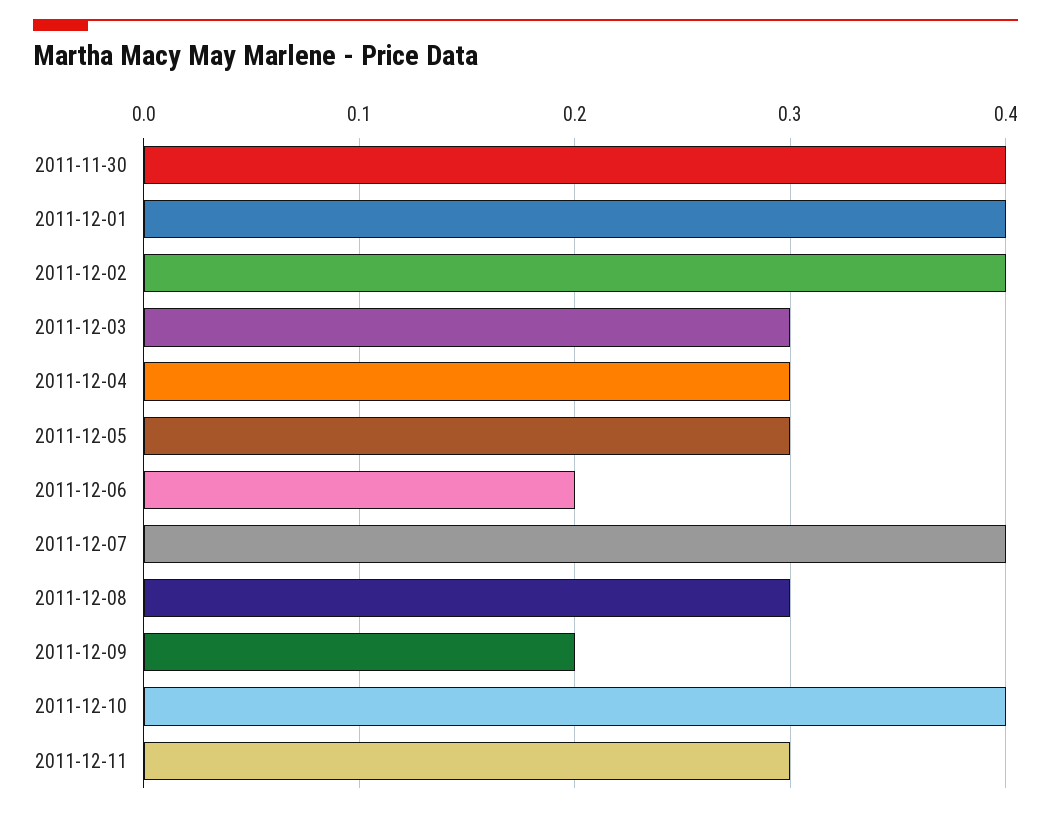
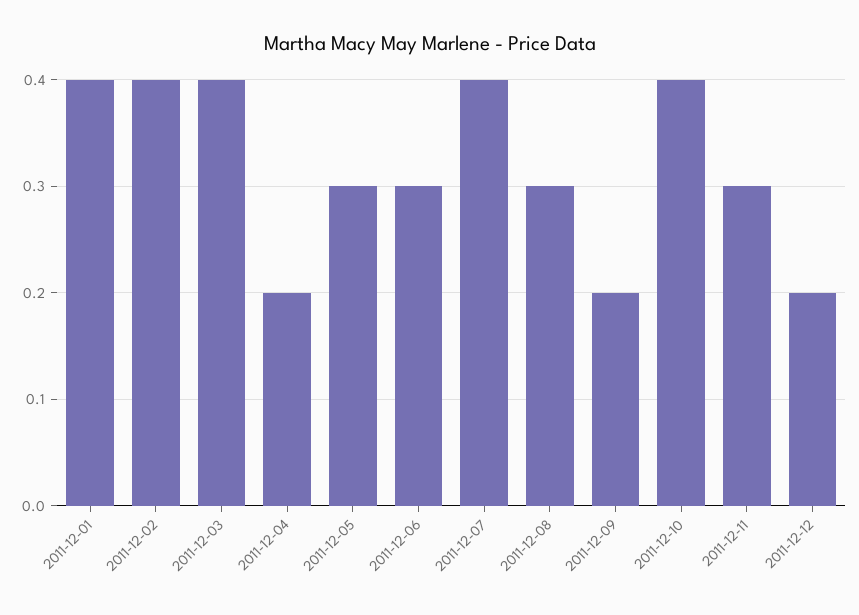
2011-11-30: 0.4 -> none
2011-12-03: 0.3 -> 0.4
2011-12-04: 0.3 -> 0.2
2011-12-06: 0.2 -> 0.3
2011-12-12: none -> 0.2

